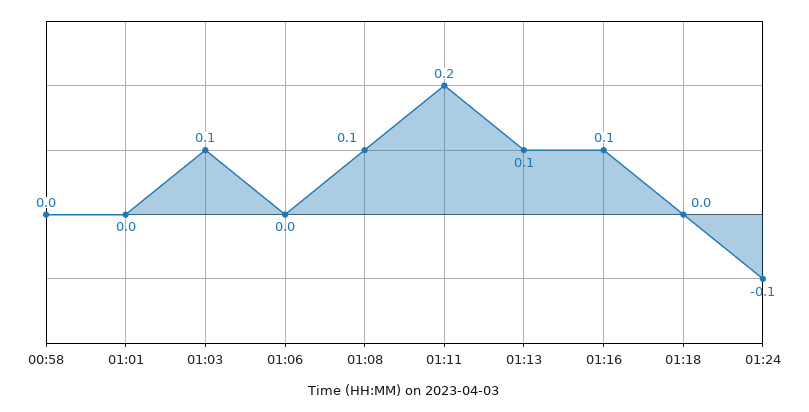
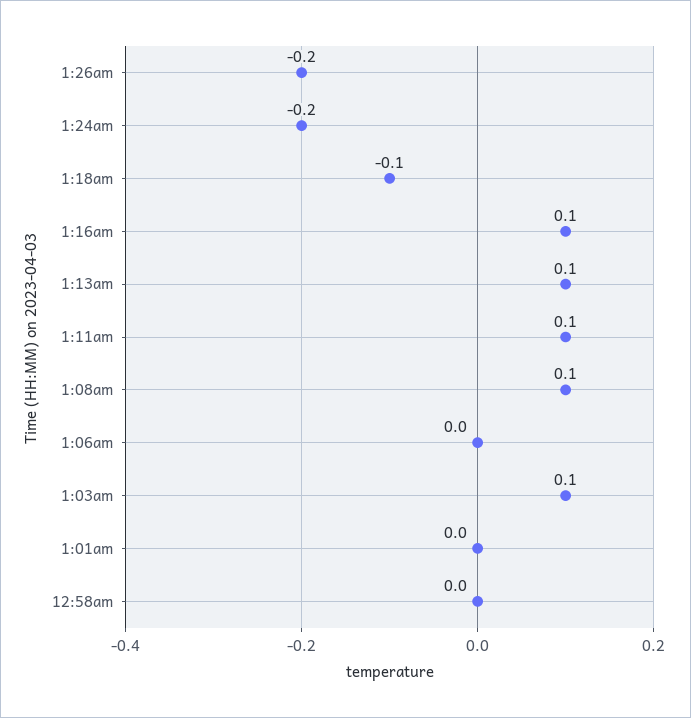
01:11: 0.2 -> 0.1
01:18: 0 -> -0.1
01:24: -0.1 -> -0.2
1:26am: none -> -0.2

